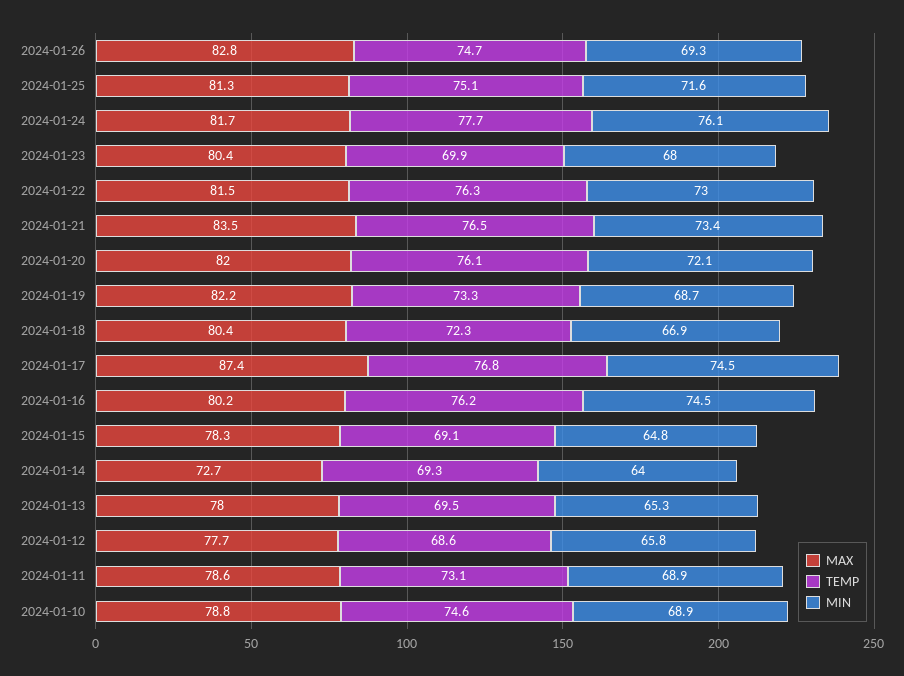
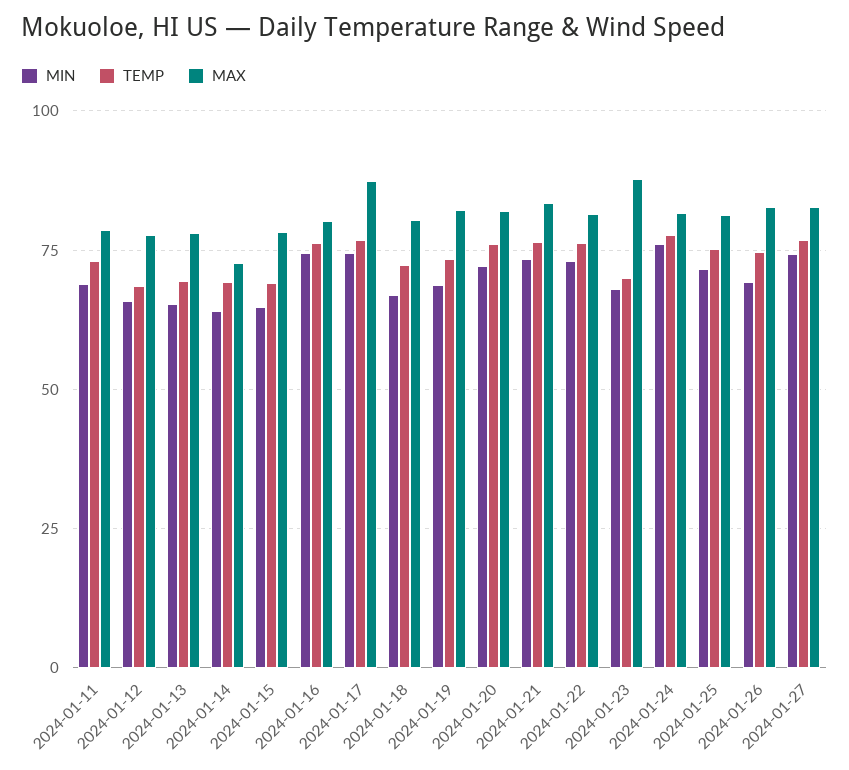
MAX, 2024-01-23: 80.4 -> 87.5
MAX, 2024-01-10: 78.8 -> none
TEMP, 2024-01-10: 74.6 -> none
MIN, 2024-01-10: 68.9 -> none
MIN, 2024-01-27: none -> 75
TEMP, 2024-01-27: none -> 77.5
MAX, 2024-01-27: none -> 82.5

